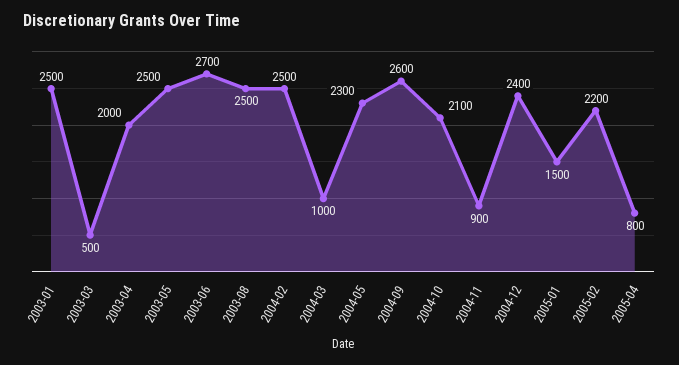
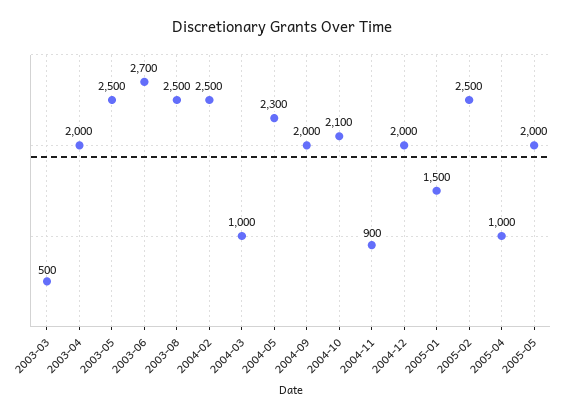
2003-01: 2500 -> none
2004-09: 2600 -> 2000
2004-12: 2400 -> 2000
2005-02: 2200 -> 2500
2005-04: 800 -> 1000
2005-05: none -> 2000

